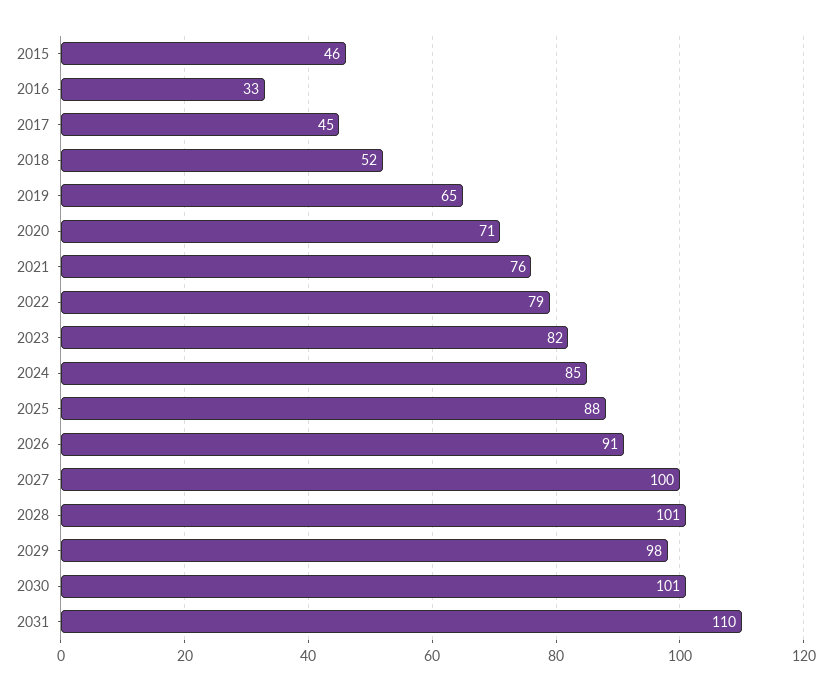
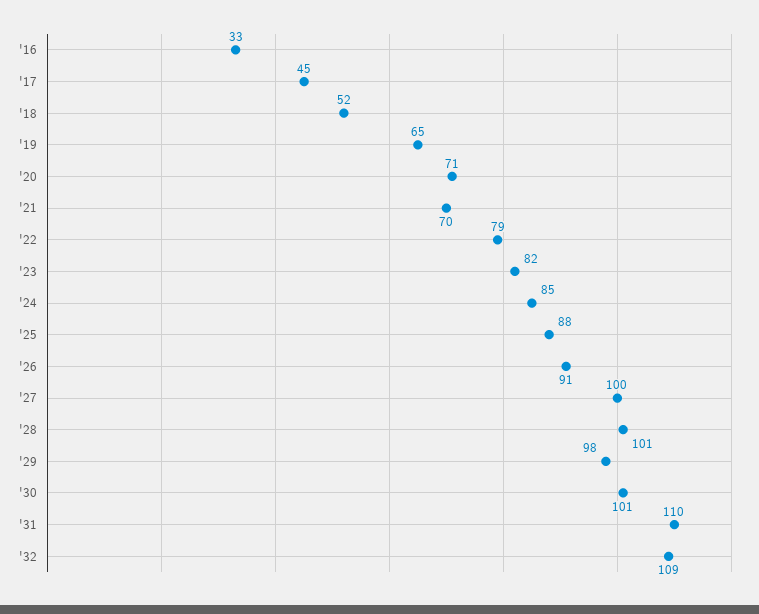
2015: 46 -> none
2021: 76 -> 70
'32: none -> 109

